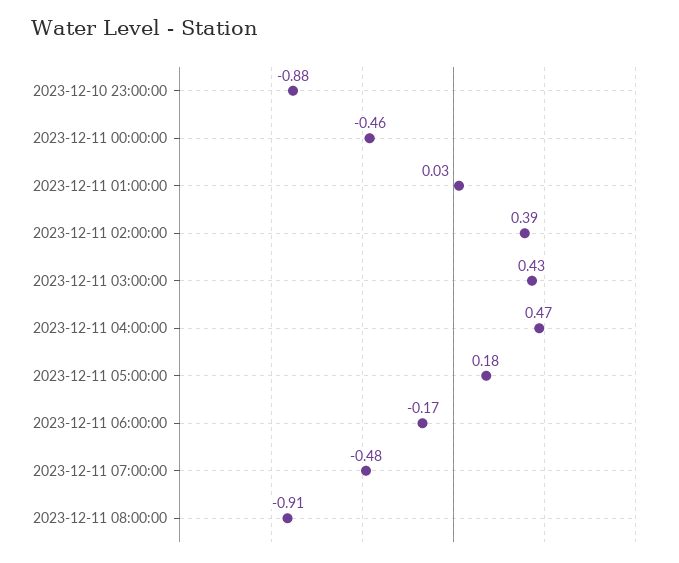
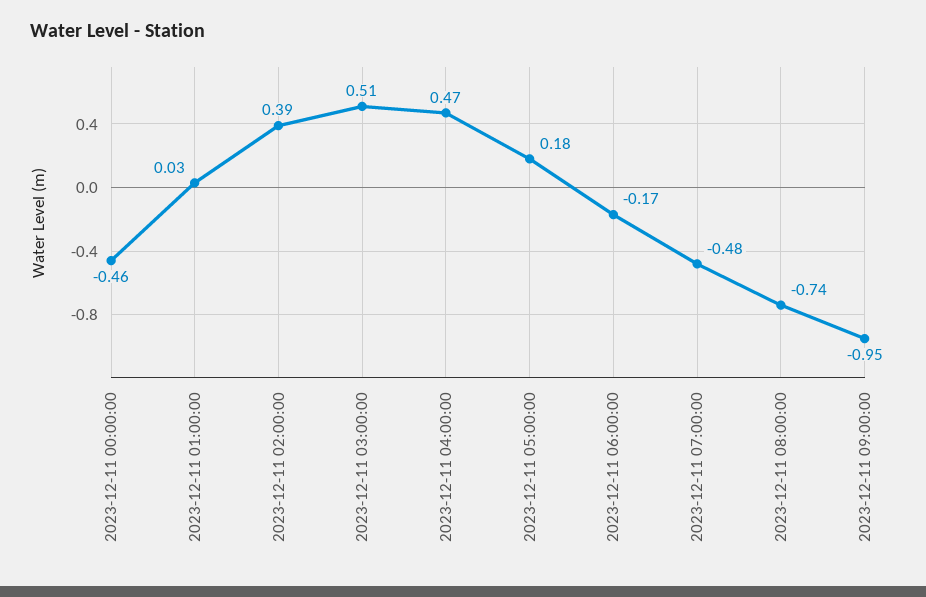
2023-12-10 23:00:00: -0.88 -> none
2023-12-11 03:00:00: 0.43 -> 0.51
2023-12-11 08:00:00: -0.91 -> -0.74
2023-12-11 09:00:00: none -> -0.95

